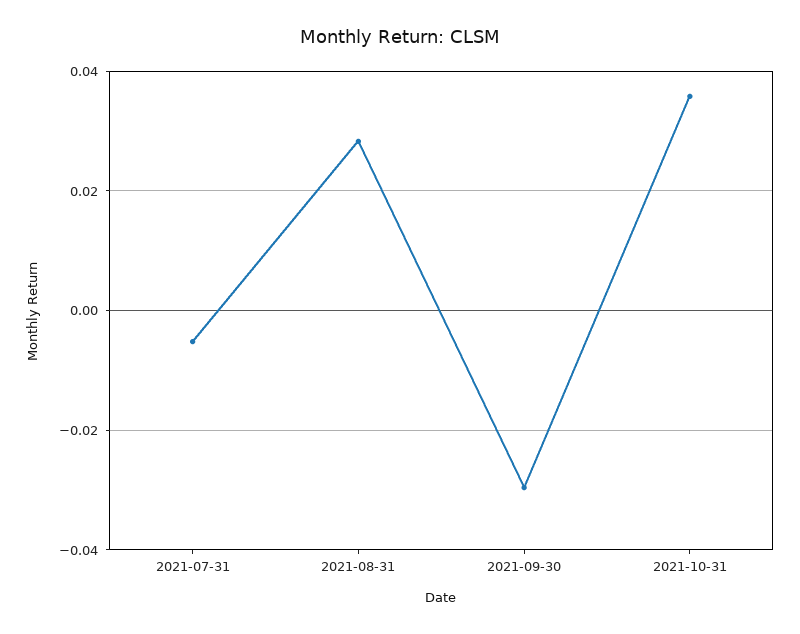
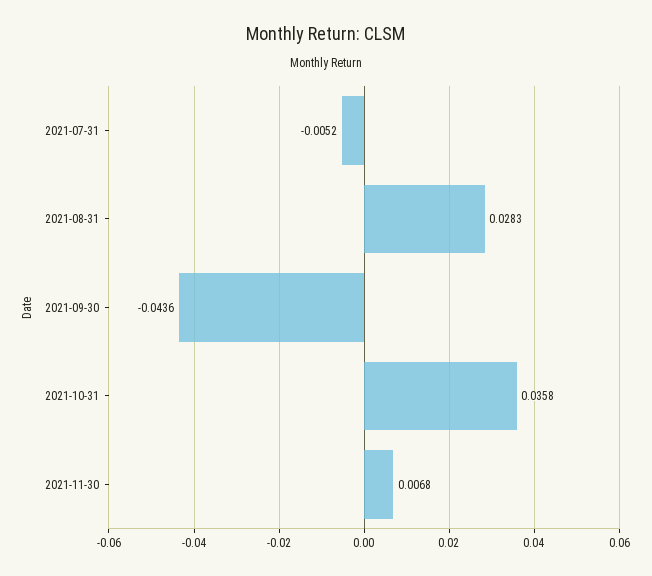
2021-09-30: -0.03 -> -0.0436
2021-11-30: none -> 0.0068

